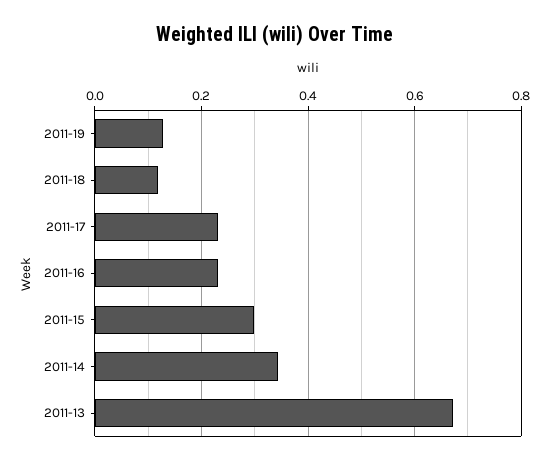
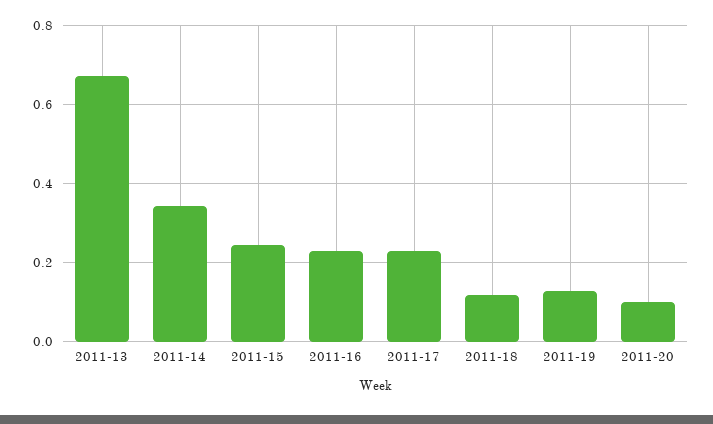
2011-15: 0.3 -> 0.24
2011-20: none -> 0.1

